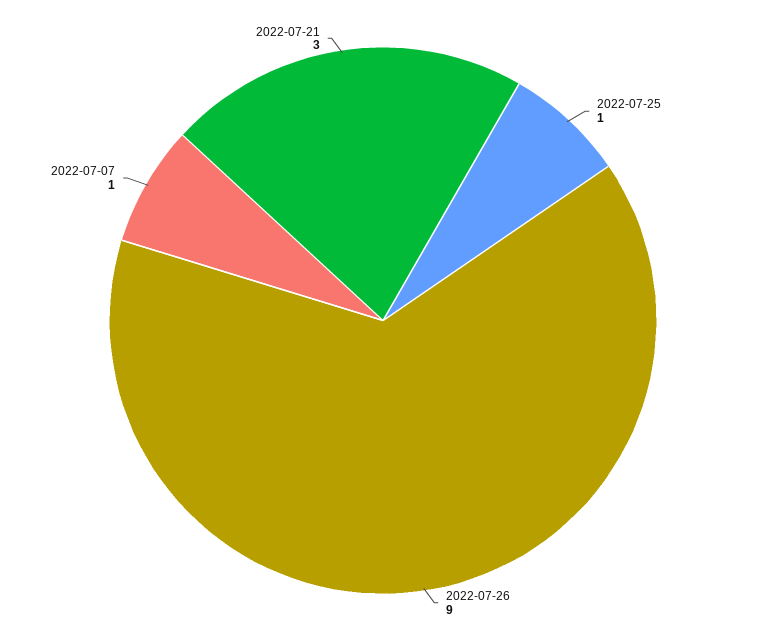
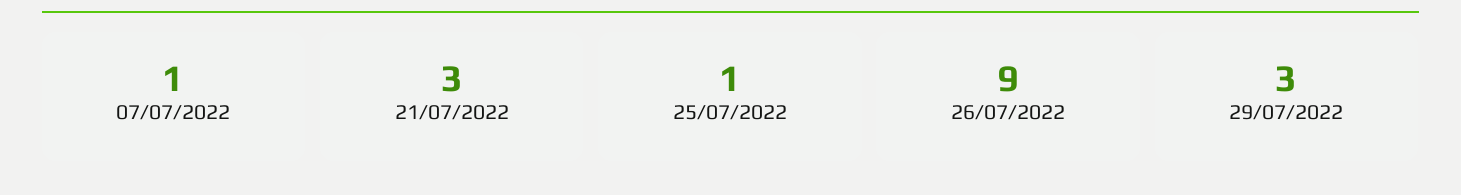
29/07/2022: none -> 3

